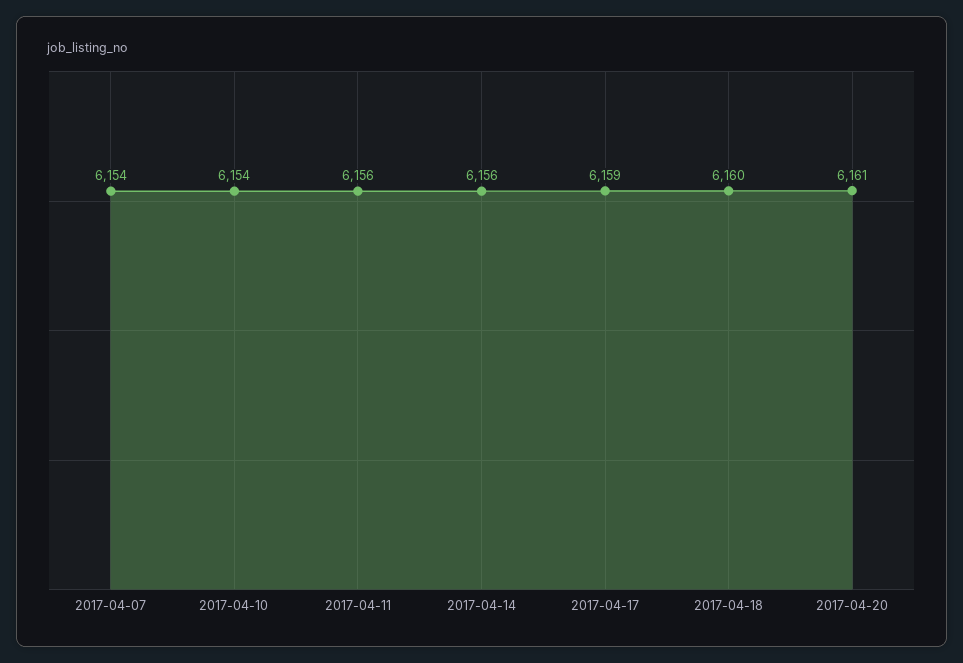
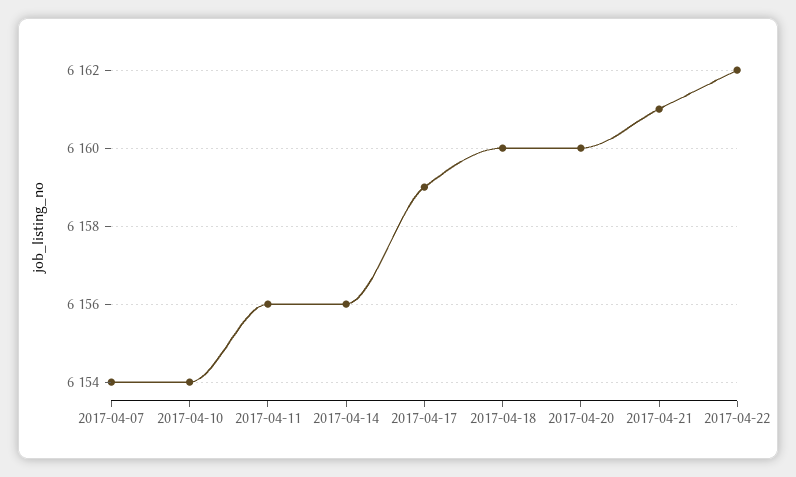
2017-04-20: 6161 -> 6160
2017-04-21: none -> 6161
2017-04-22: none -> 6162

